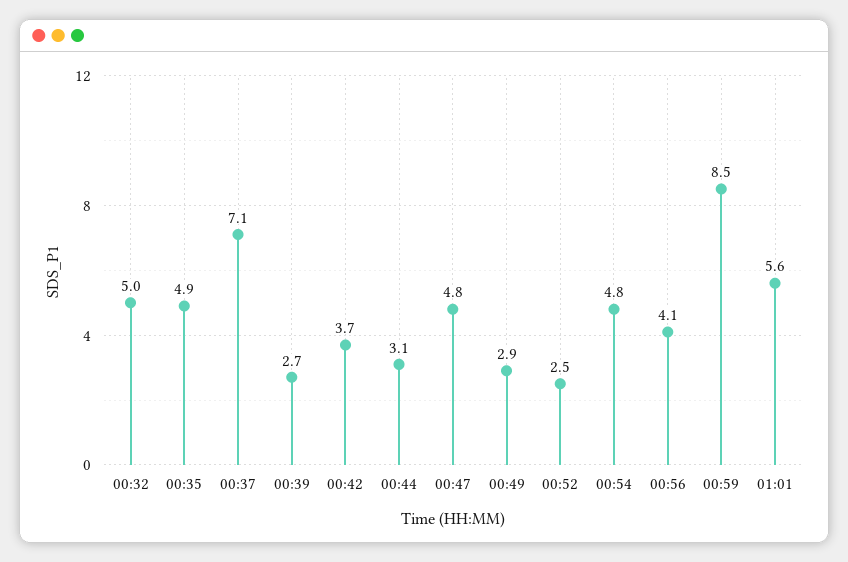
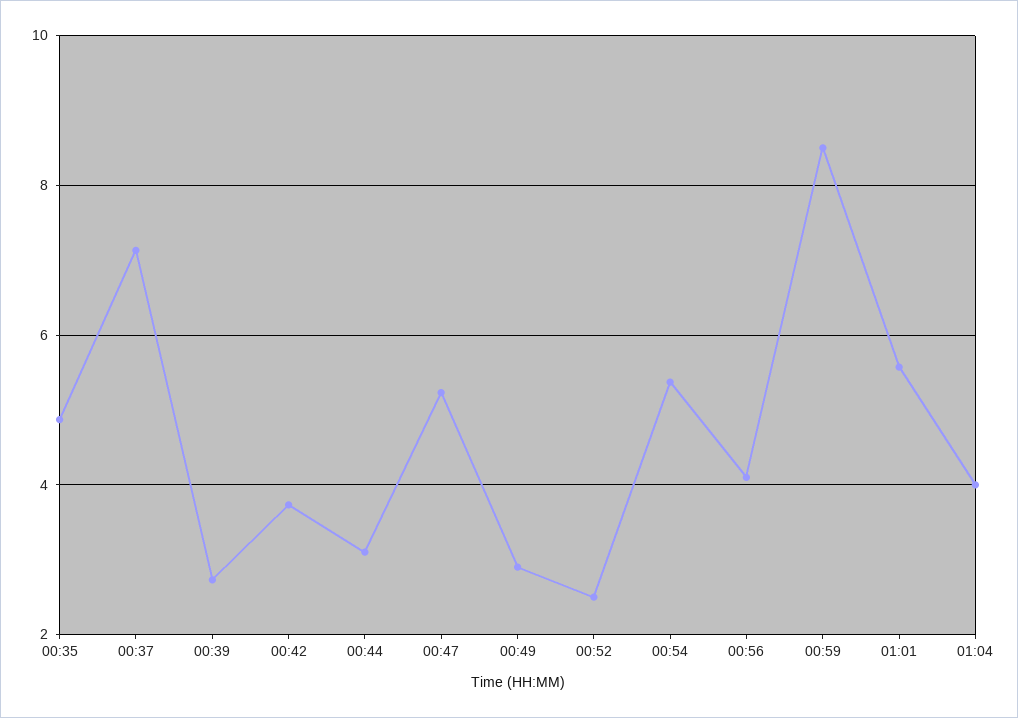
00:32: 5 -> none
00:47: 4.8 -> 5.2
00:54: 4.8 -> 5.4
01:04: none -> 4

